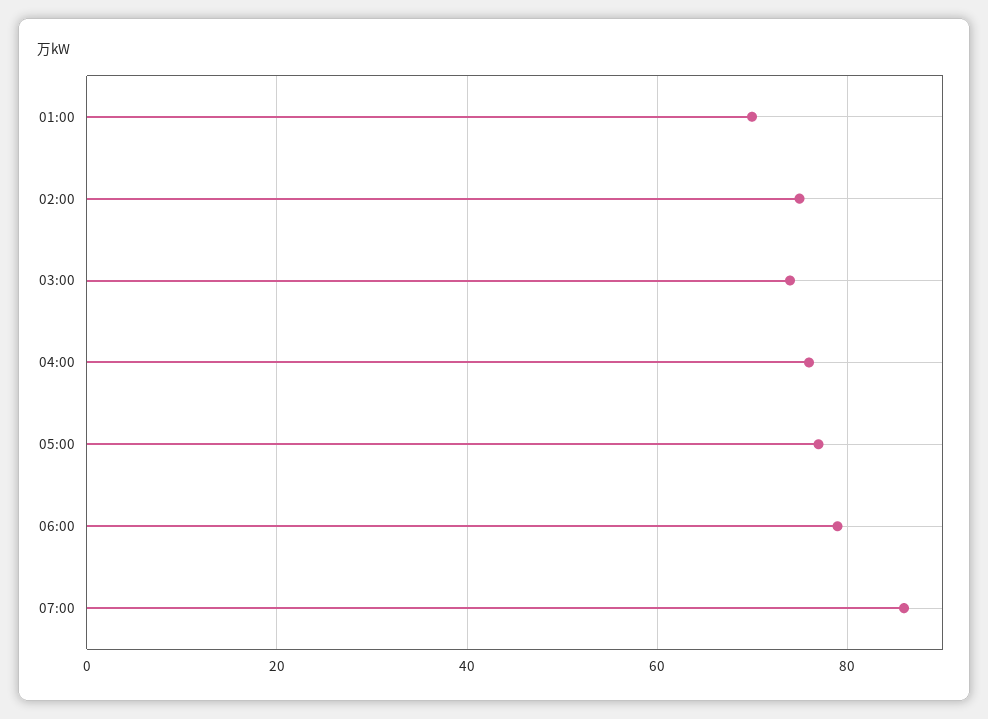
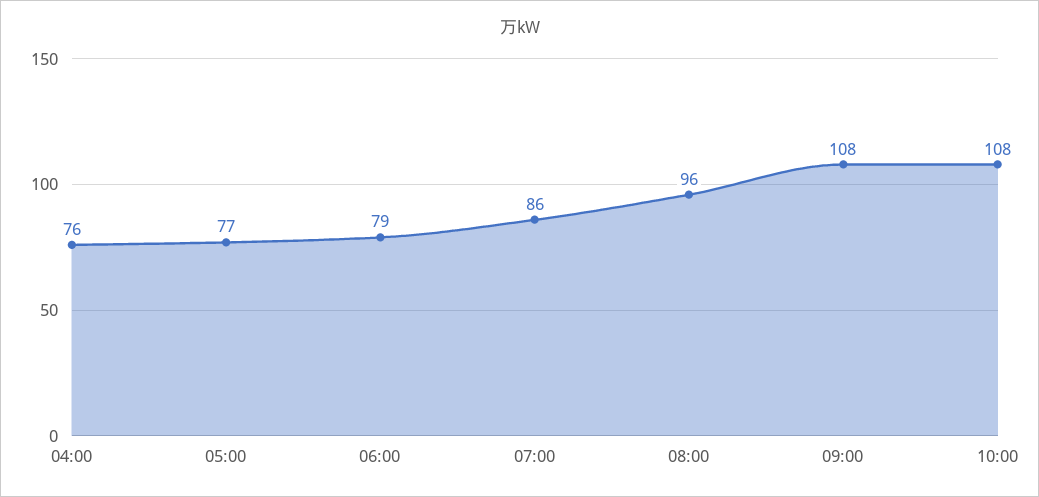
01:00: 70 -> none
02:00: 75 -> none
03:00: 75 -> none
08:00: none -> 96
09:00: none -> 108
10:00: none -> 108

